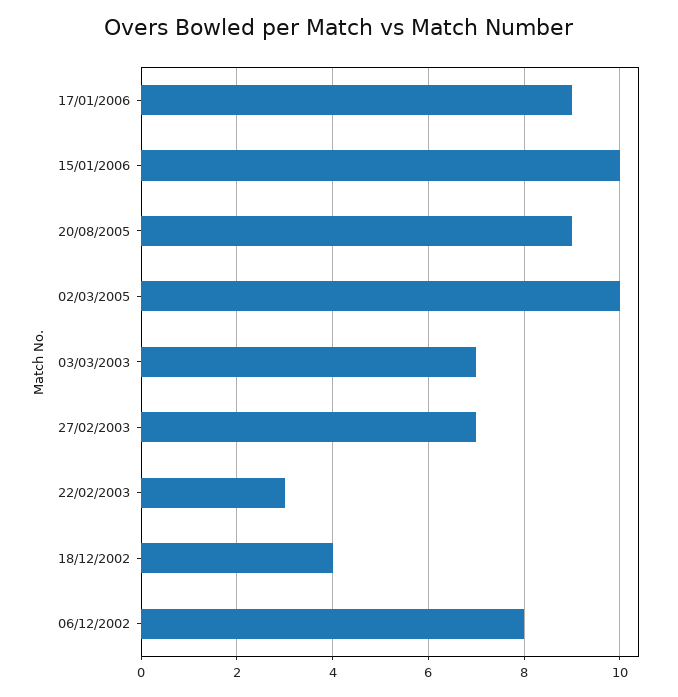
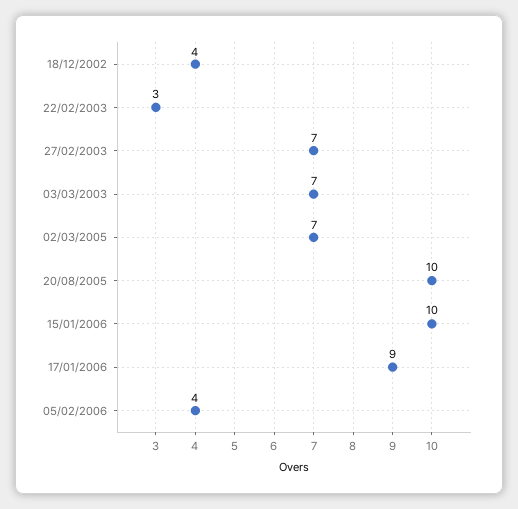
20/08/2005: 9 -> 10
02/03/2005: 10 -> 7
06/12/2002: 8 -> none
05/02/2006: none -> 4

